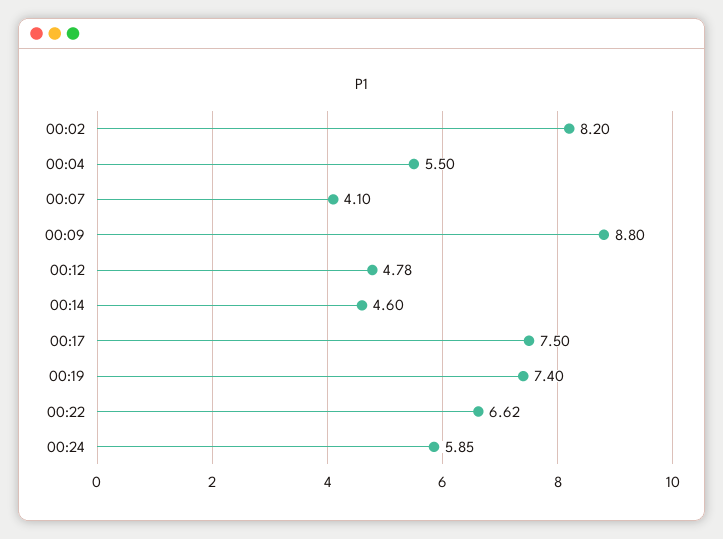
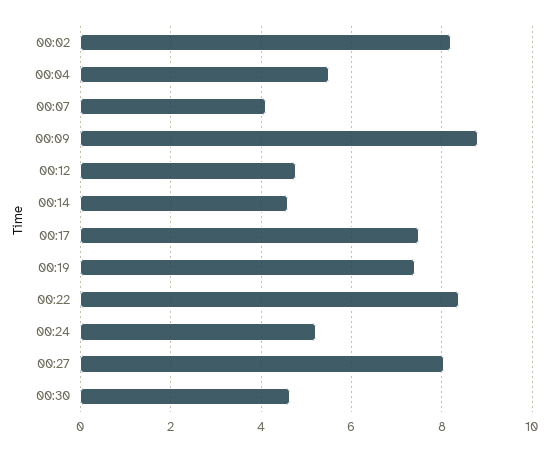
00:22: 6.62 -> 8.4
00:24: 5.85 -> 5.2
00:27: none -> 8
00:30: none -> 4.6

